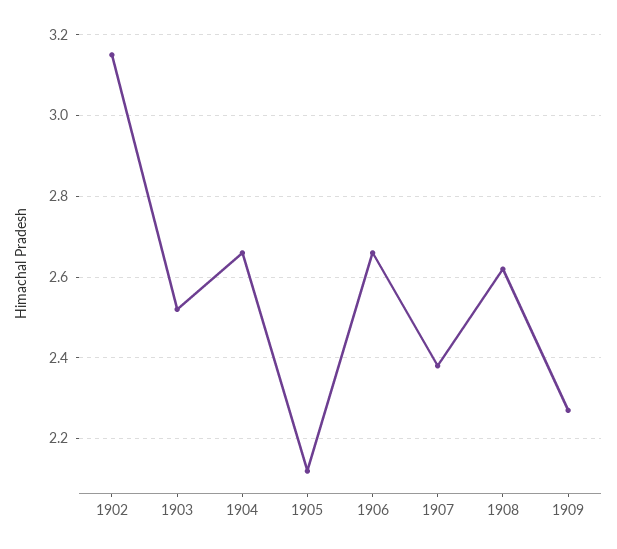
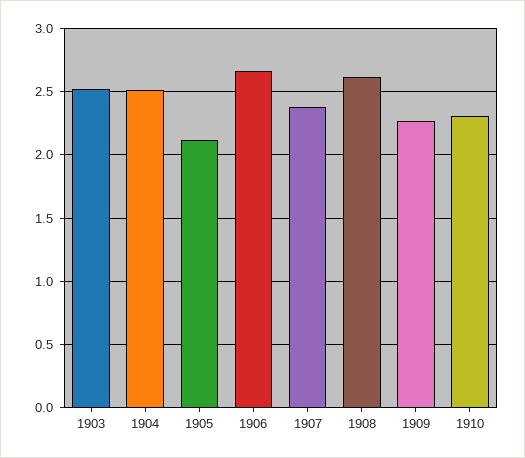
1902: 3.15 -> none
1904: 2.65 -> 2.5
1910: none -> 2.3

